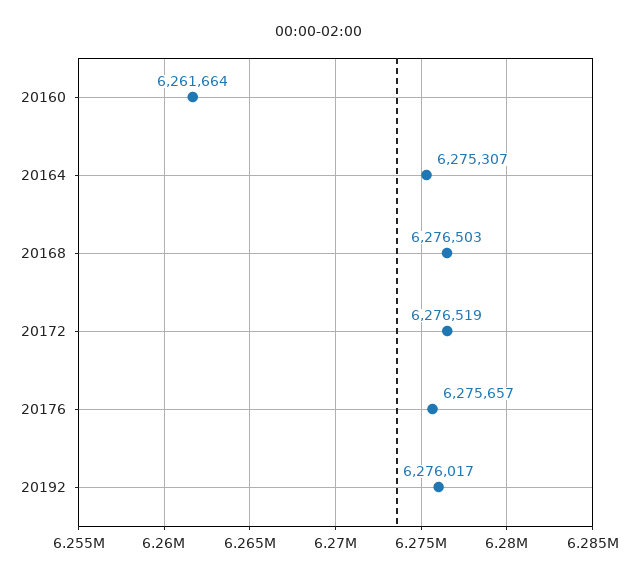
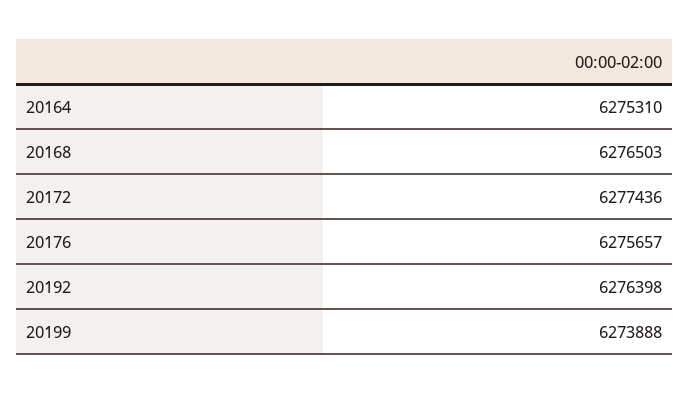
20160: 6261664 -> none
20164: 6275307 -> 6275310
20172: 6276519 -> 6277436
20192: 6276017 -> 6276398
20199: none -> 6273888

